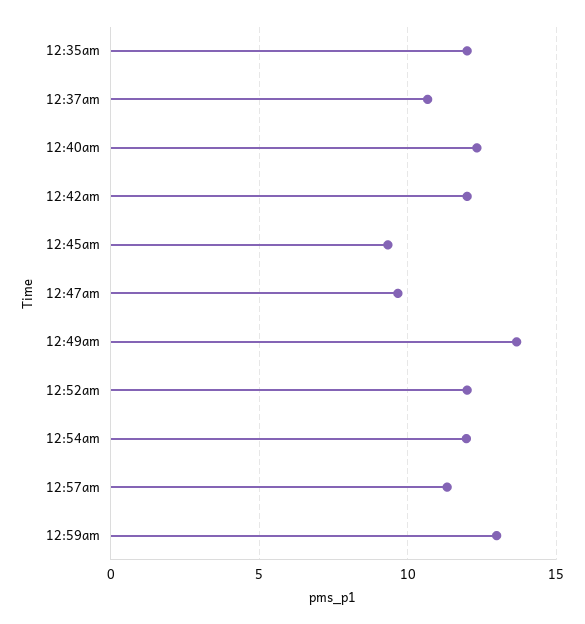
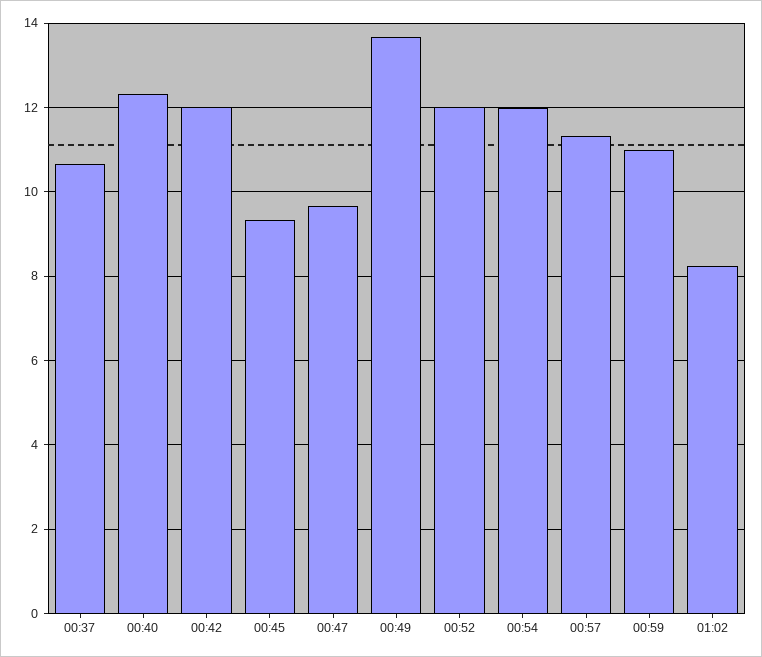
12:35am: 12 -> none
12:59am: 13 -> 11
01:02: none -> 8.2

